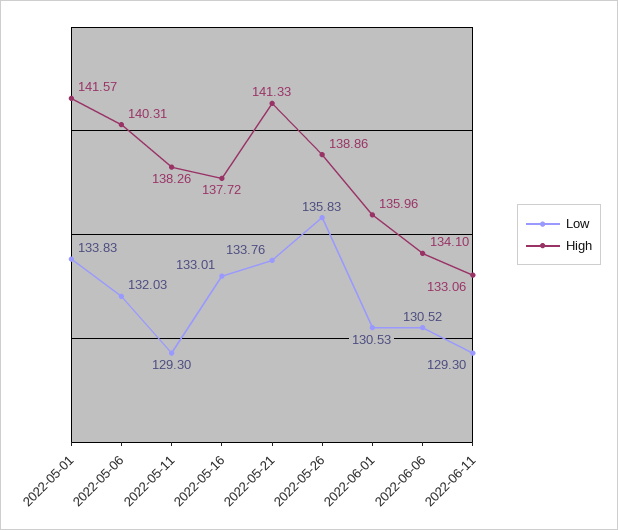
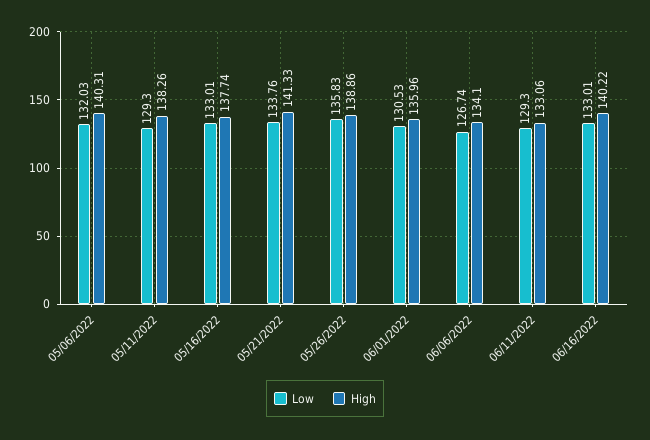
Low, 2022-05-01: 133.83 -> none
High, 2022-05-01: 141.57 -> none
High, 2022-05-16: 137.72 -> 137.74
Low, 2022-06-06: 130.52 -> 126.74
Low, 06/16/2022: none -> 133.01
High, 06/16/2022: none -> 140.22

